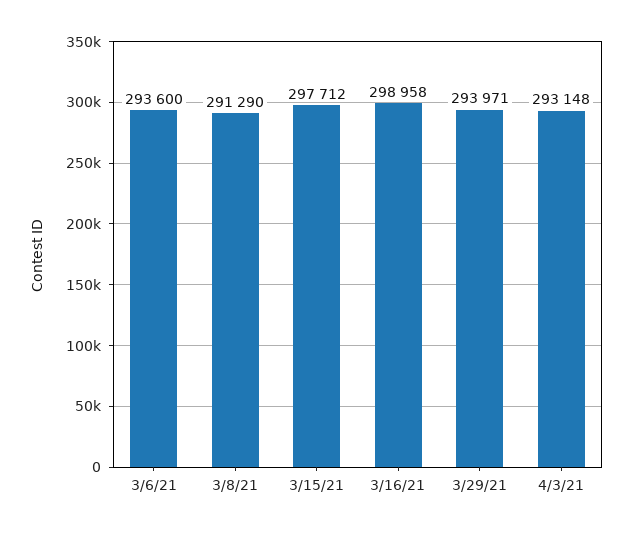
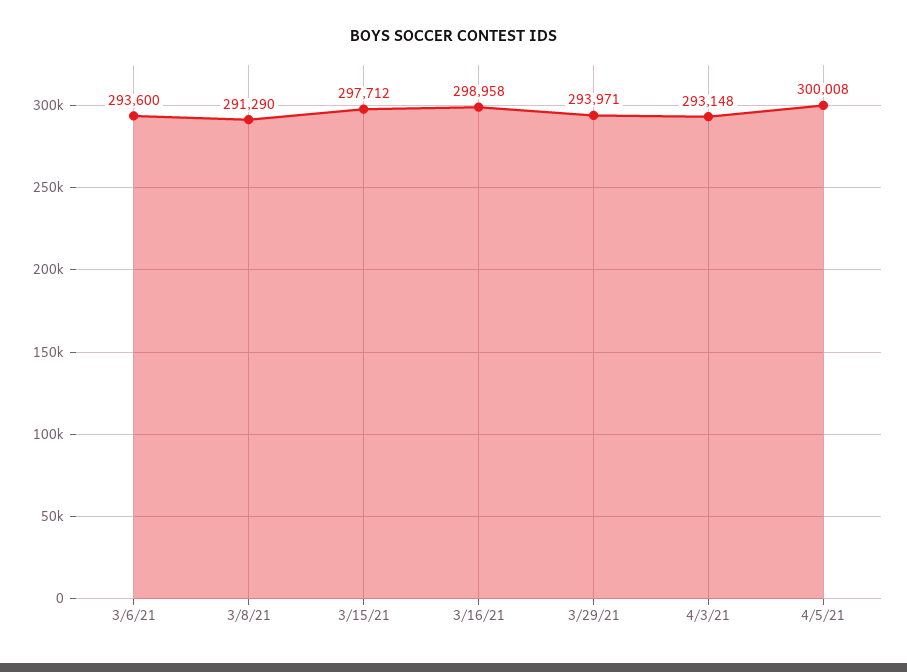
4/5/21: none -> 300008

